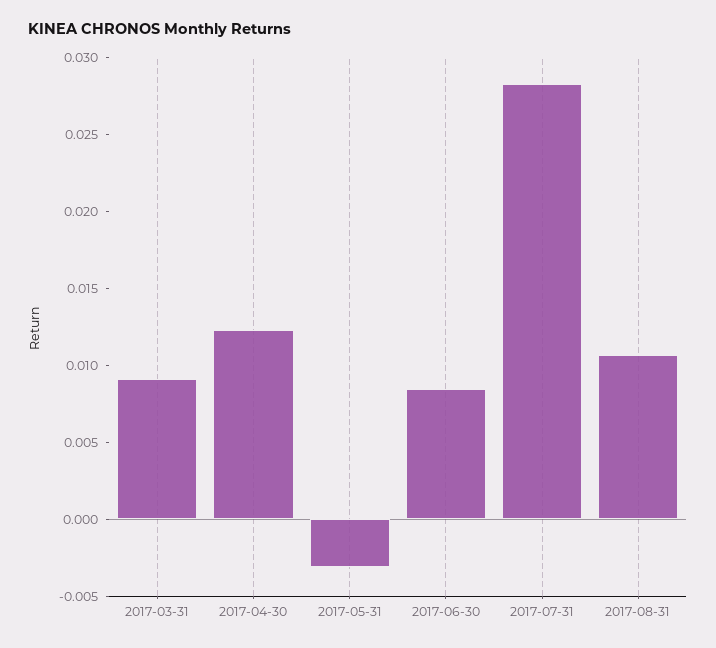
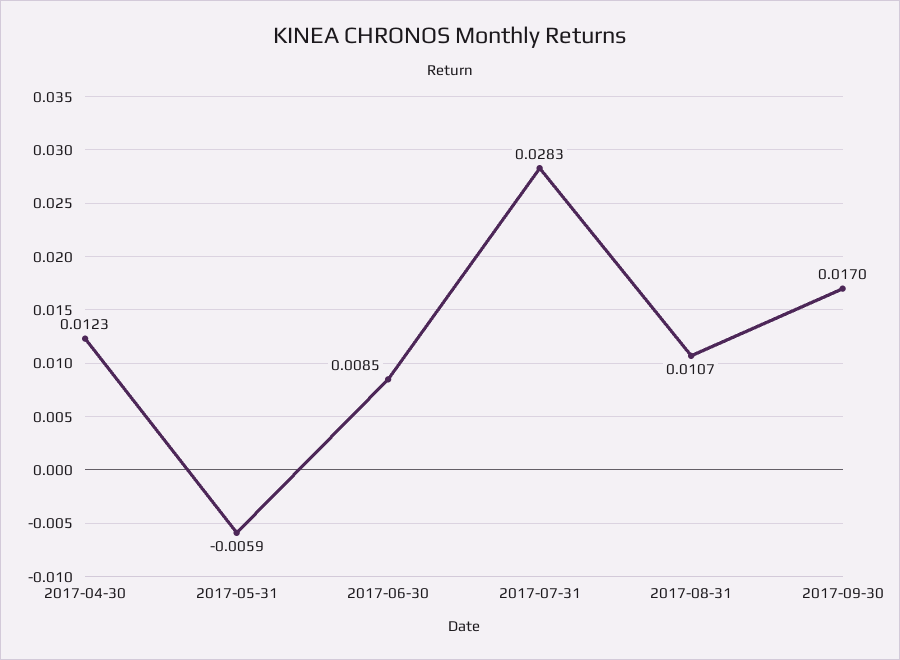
2017-03-31: 0.009 -> none
2017-05-31: -0.003 -> -0.0059
2017-09-30: none -> 0.017

